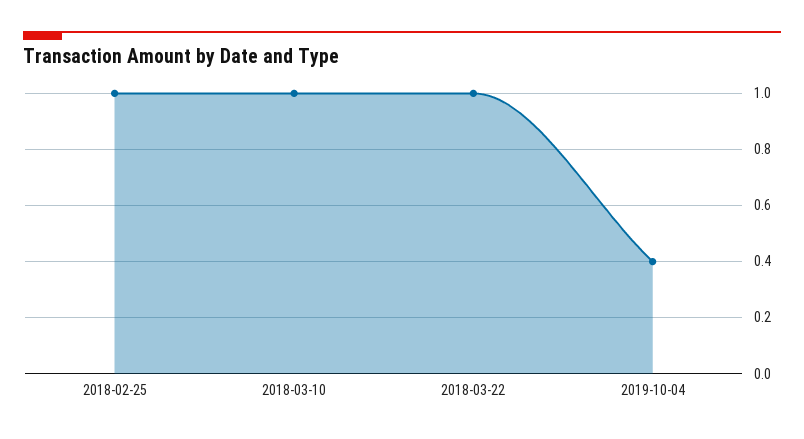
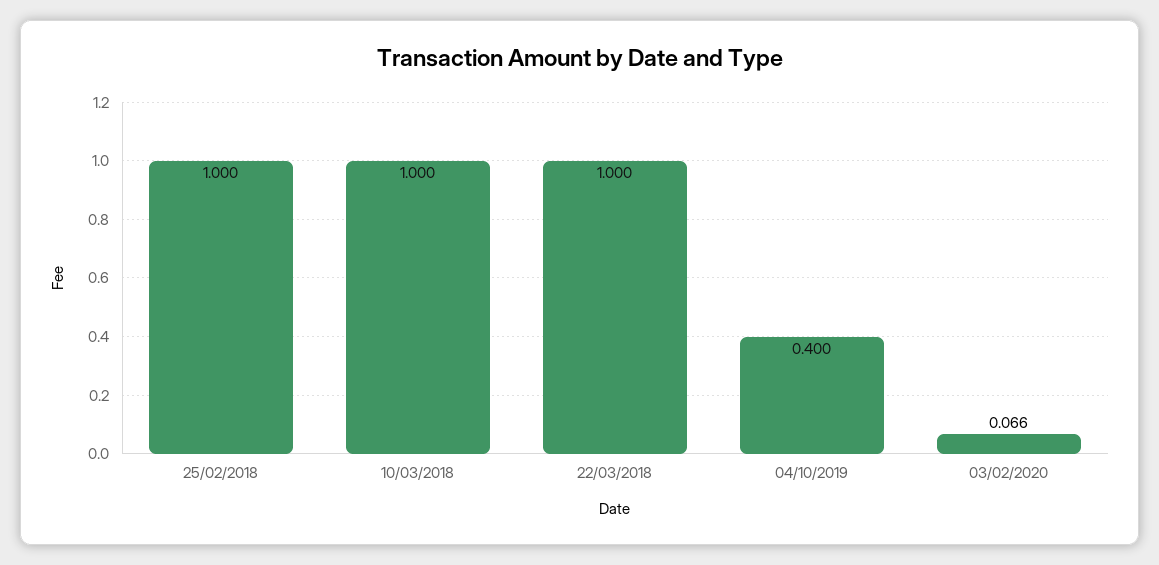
03/02/2020: none -> 0.066

